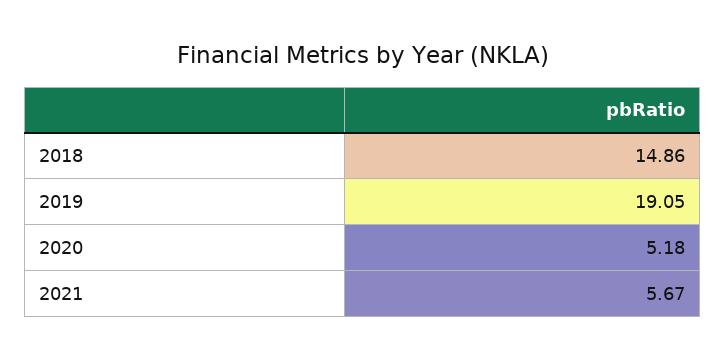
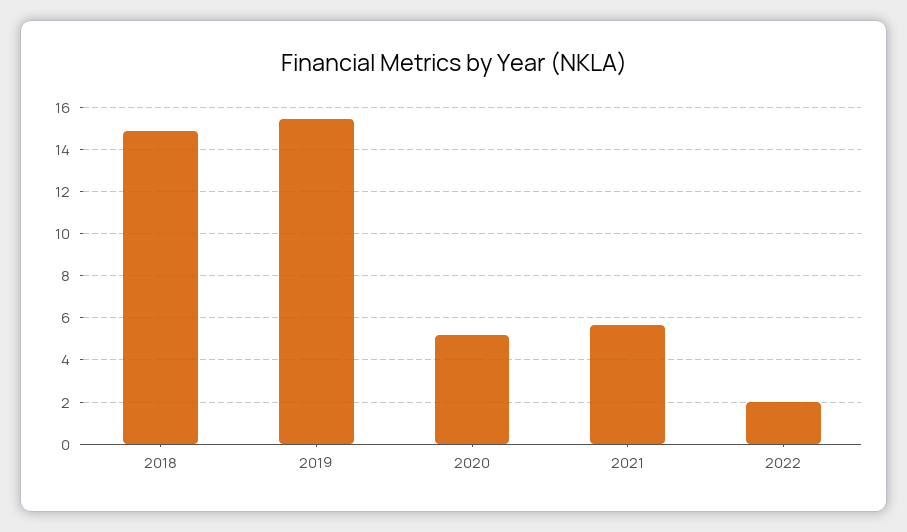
2019: 19.05 -> 15.5
2022: none -> 2

